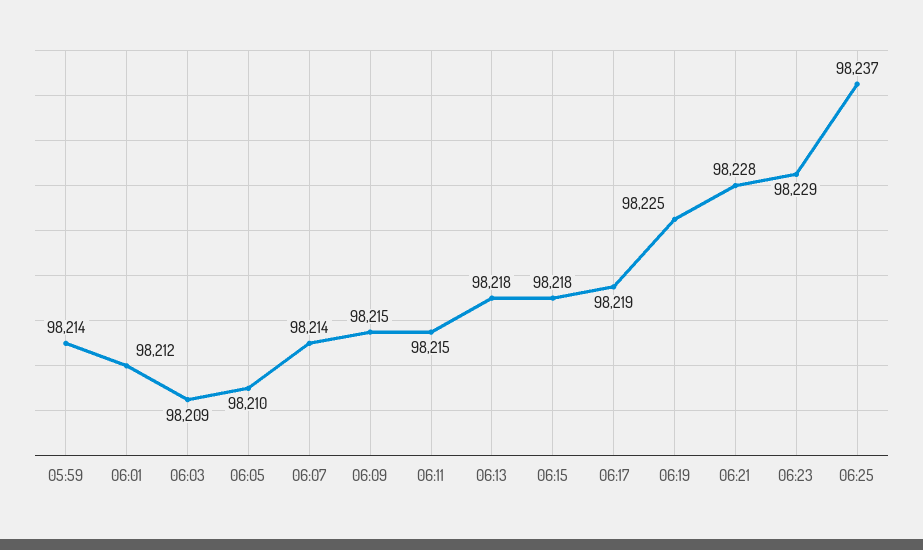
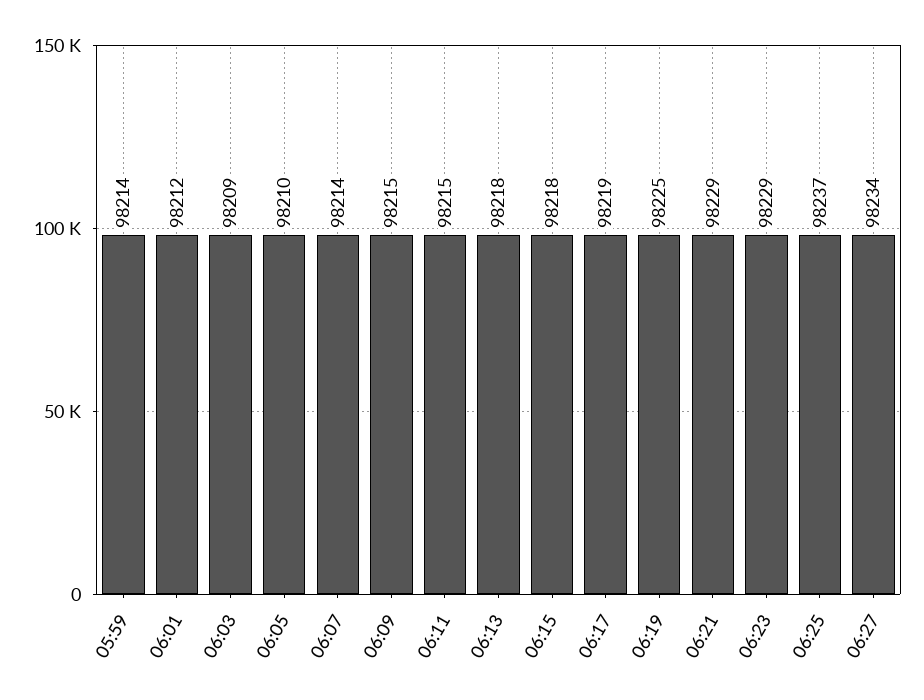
06:21: 98228 -> 98229
06:27: none -> 98234

